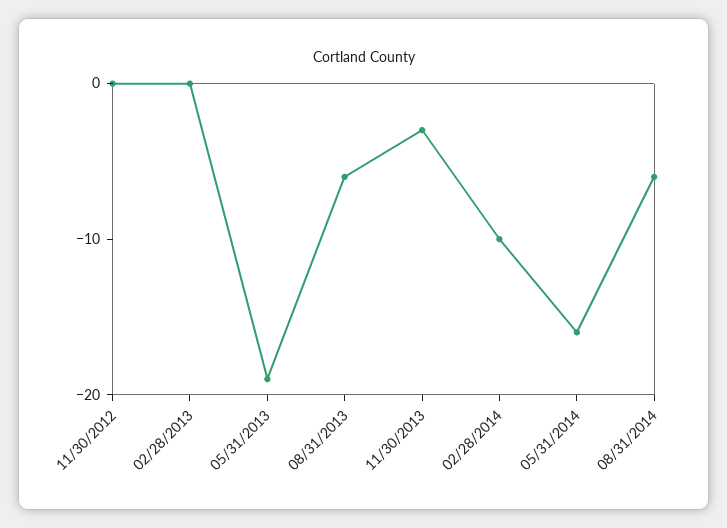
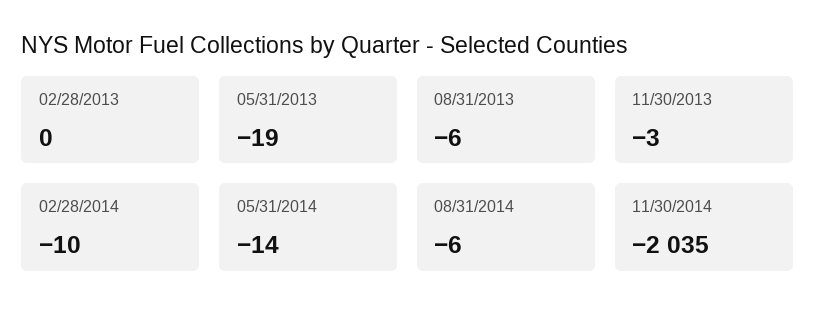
11/30/2012: 0 -> none
05/31/2014: -16 -> -14
11/30/2014: none -> -2035

